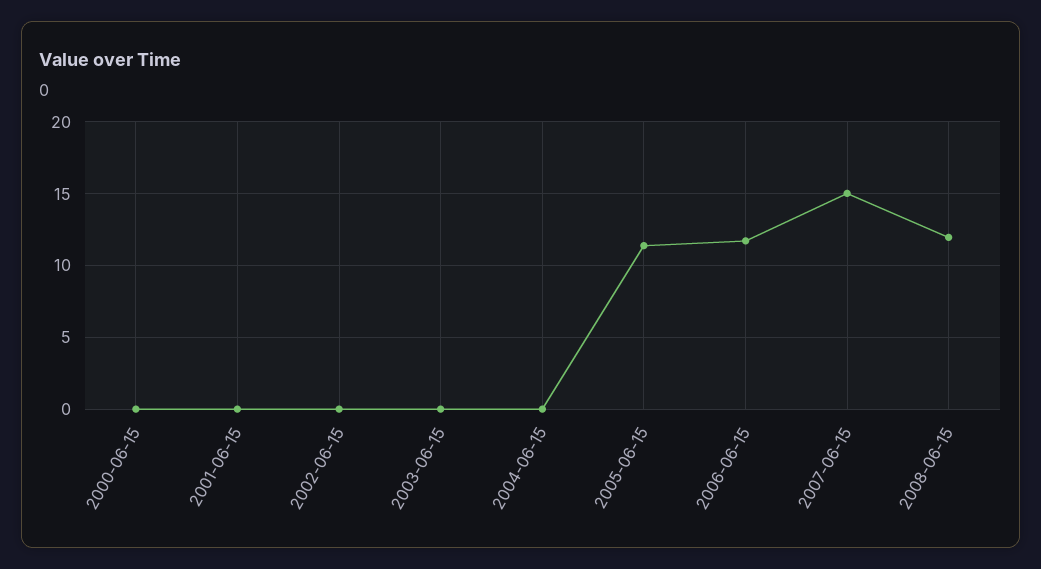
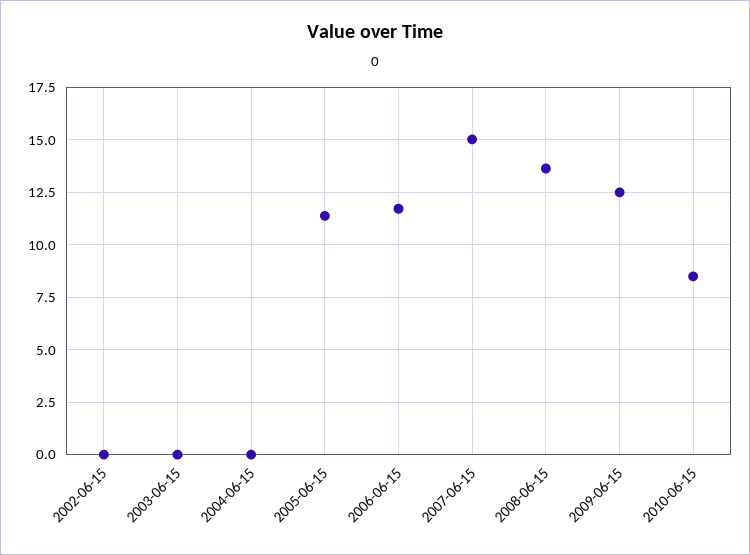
2000-06-15: 0 -> none
2001-06-15: 0 -> none
2008-06-15: 12 -> 13.5
2009-06-15: none -> 12.5
2010-06-15: none -> 8.5

